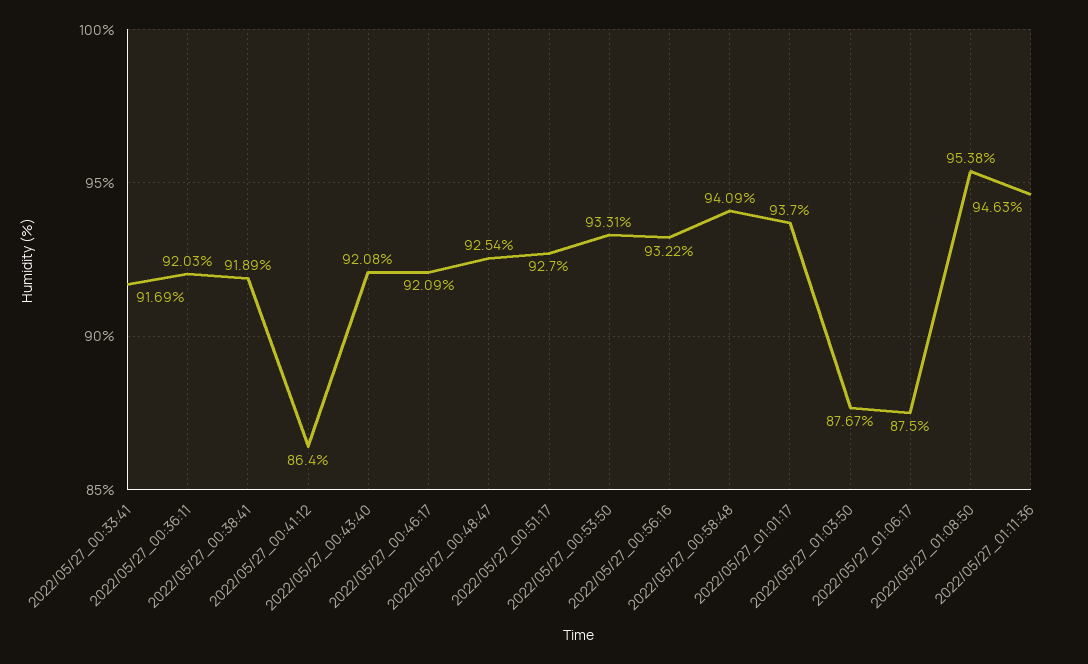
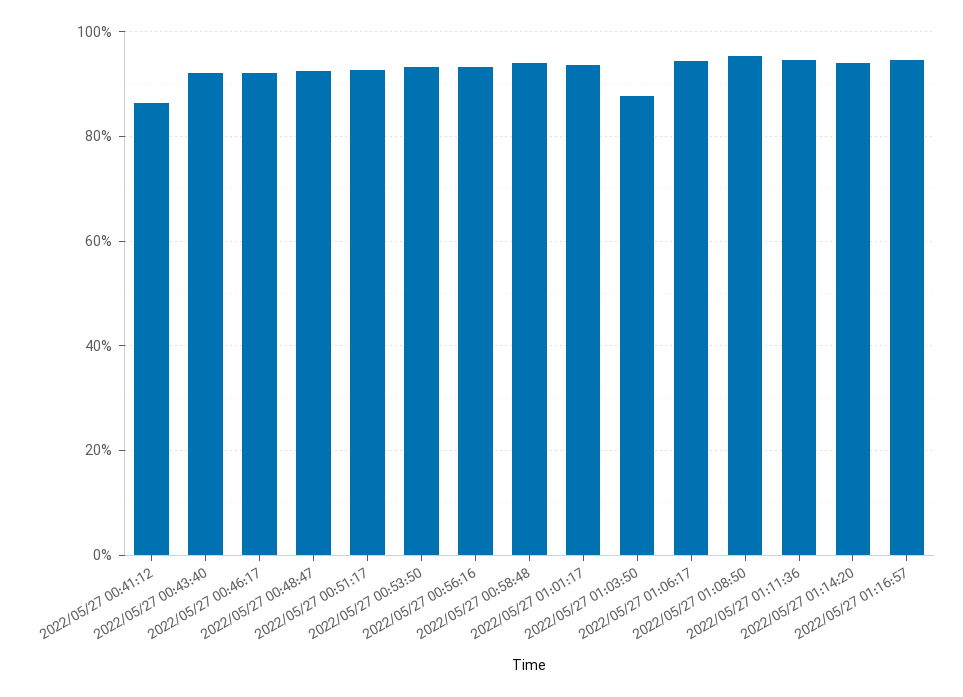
2022/05/27_00:33:41: 91.69 -> none
2022/05/27_00:36:11: 92.03 -> none
2022/05/27_00:38:41: 91.89 -> none
2022/05/27_01:06:17: 87.5 -> 94
2022/05/27 01:14:20: none -> 94
2022/05/27 01:16:57: none -> 94

